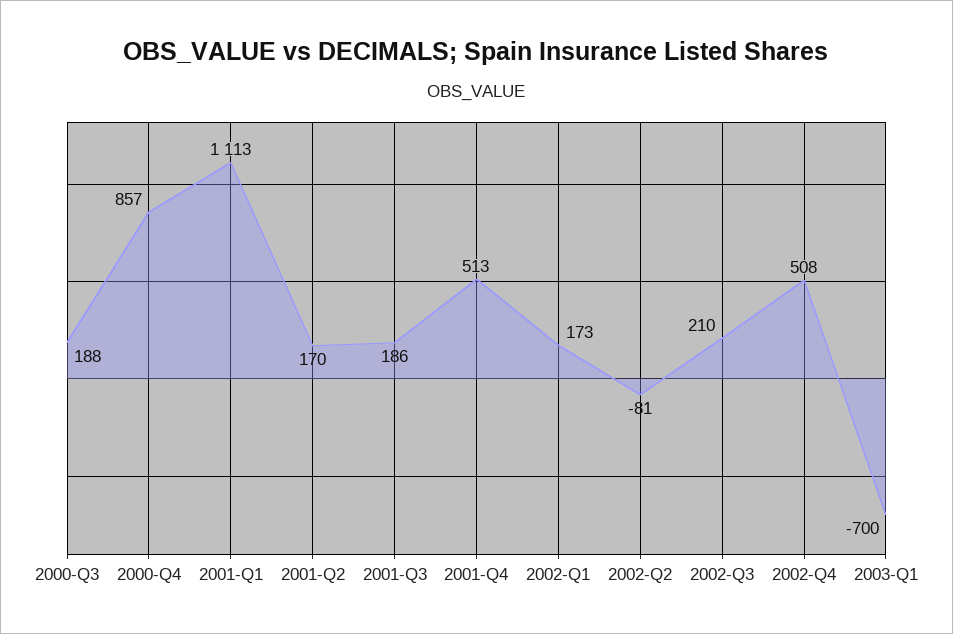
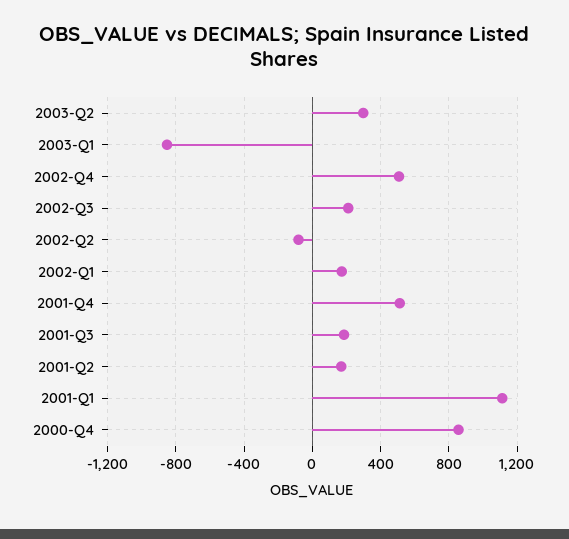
2000-Q3: 188 -> none
2003-Q1: -700 -> -850
2003-Q2: none -> 300

